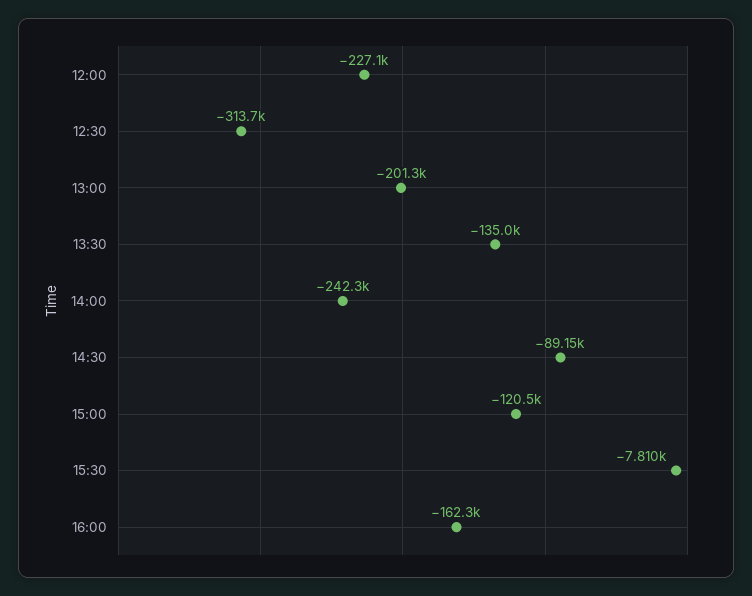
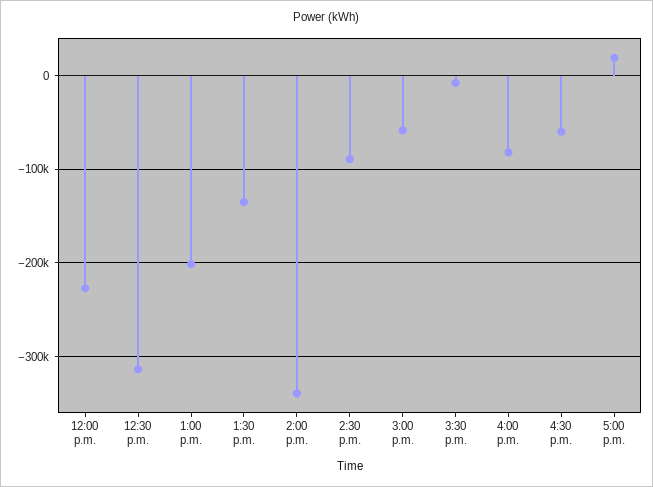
14:00: -242300 -> -340000
15:00: -120500 -> -60000
16:00: -162300 -> -80000
4:30 p.m.: none -> -60000
5:00 p.m.: none -> 20000

